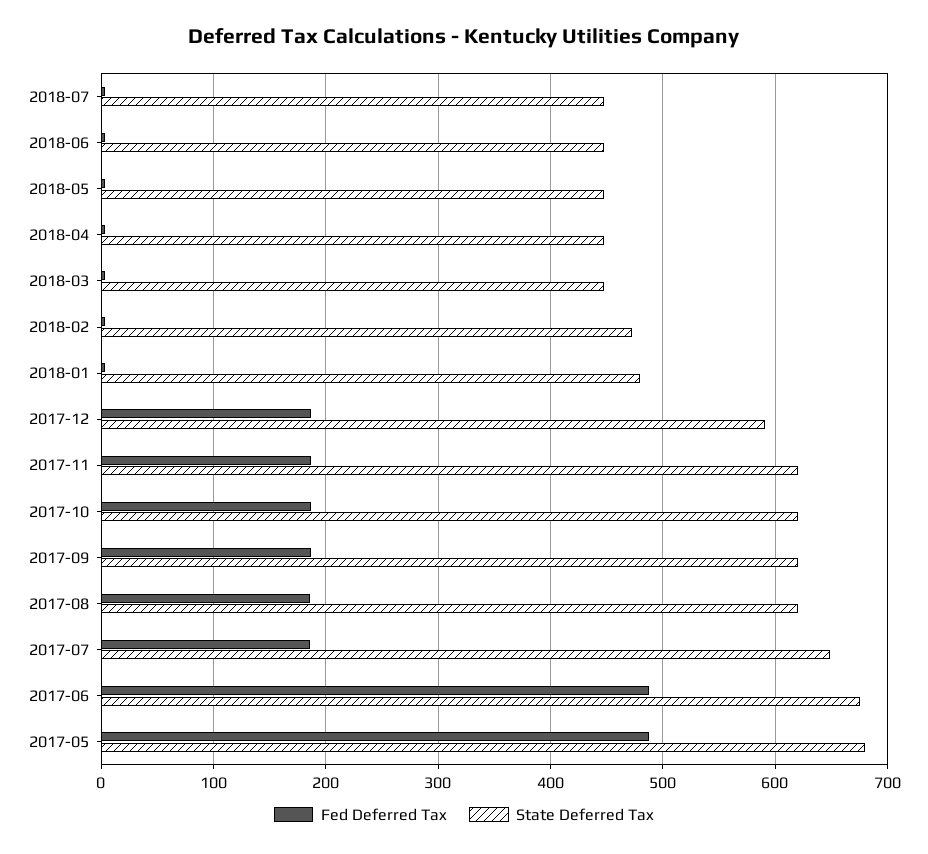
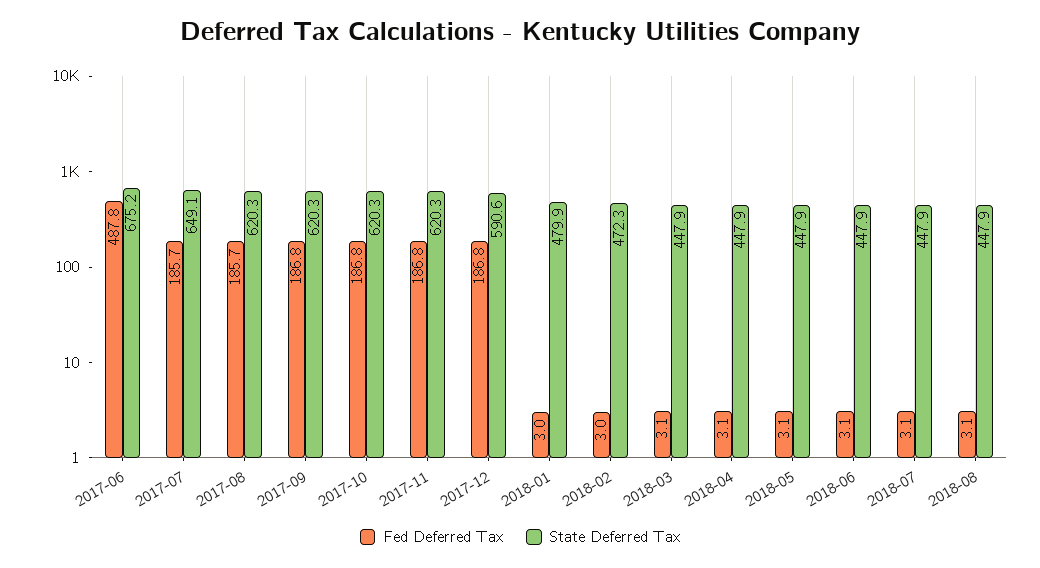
Fed Deferred Tax, 2017-05: 490 -> none
State Deferred Tax, 2017-05: 680 -> none
Fed Deferred Tax, 2018-08: none -> 3.1
State Deferred Tax, 2018-08: none -> 447.9

